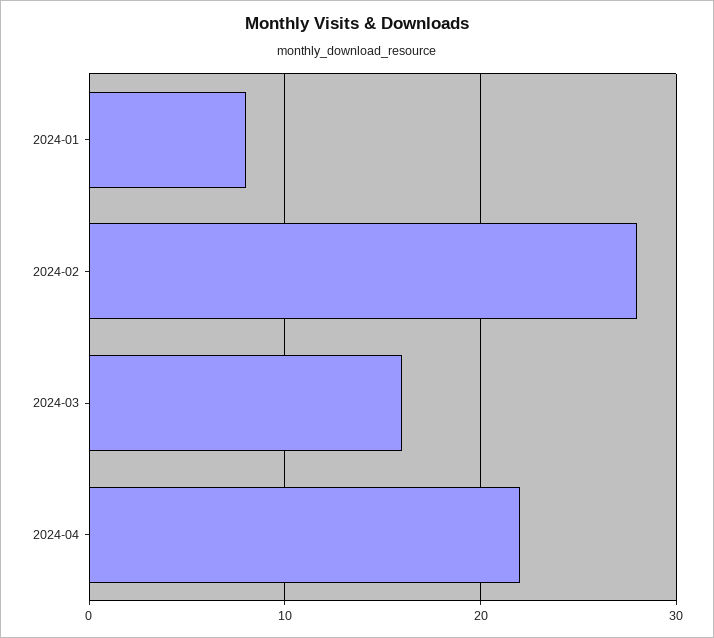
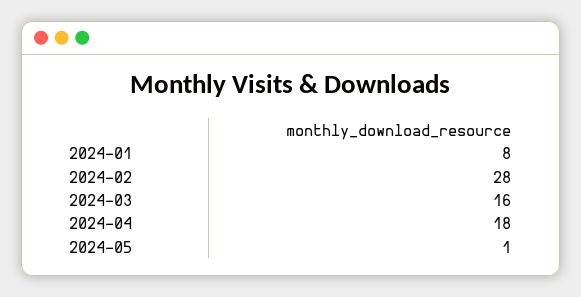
2024-04: 22 -> 18
2024-05: none -> 1

